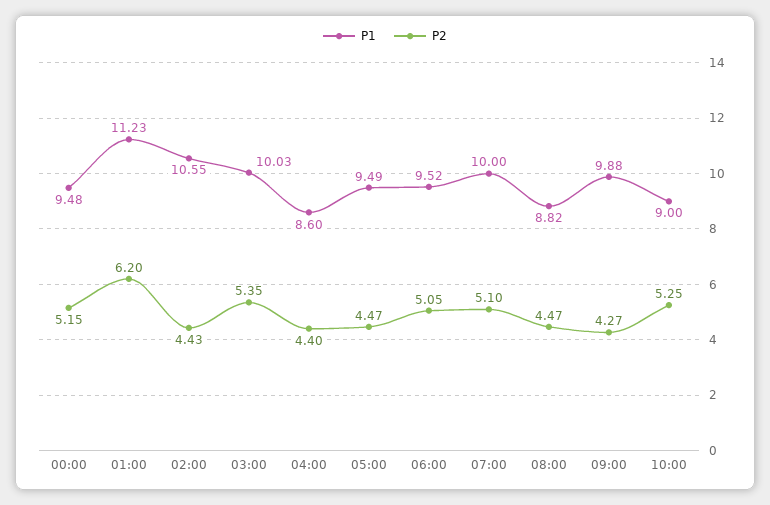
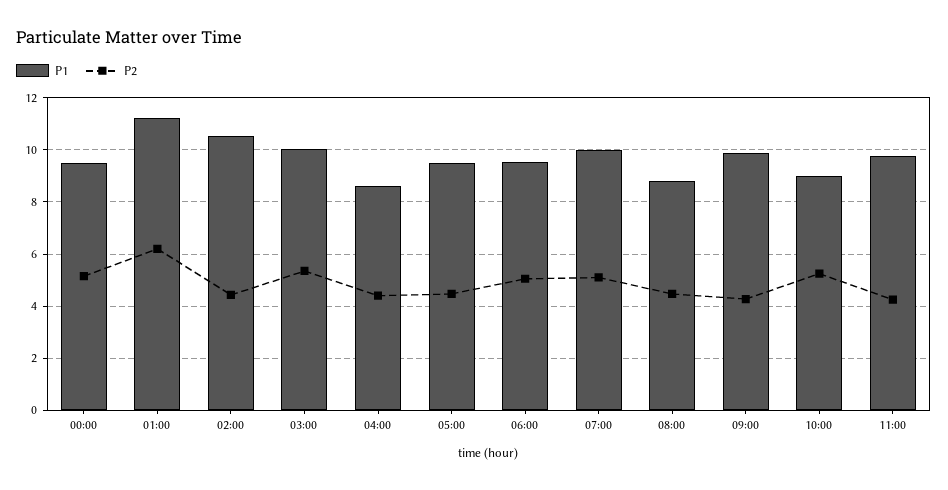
P1, 11:00: none -> 9.75
P2, 11:00: none -> 4.25

